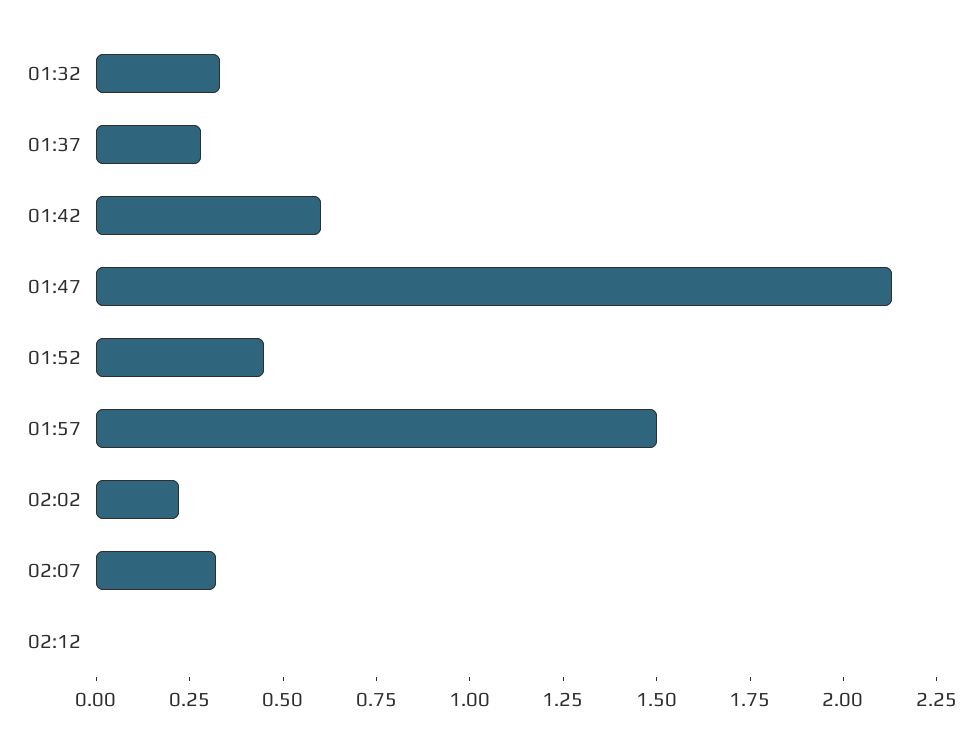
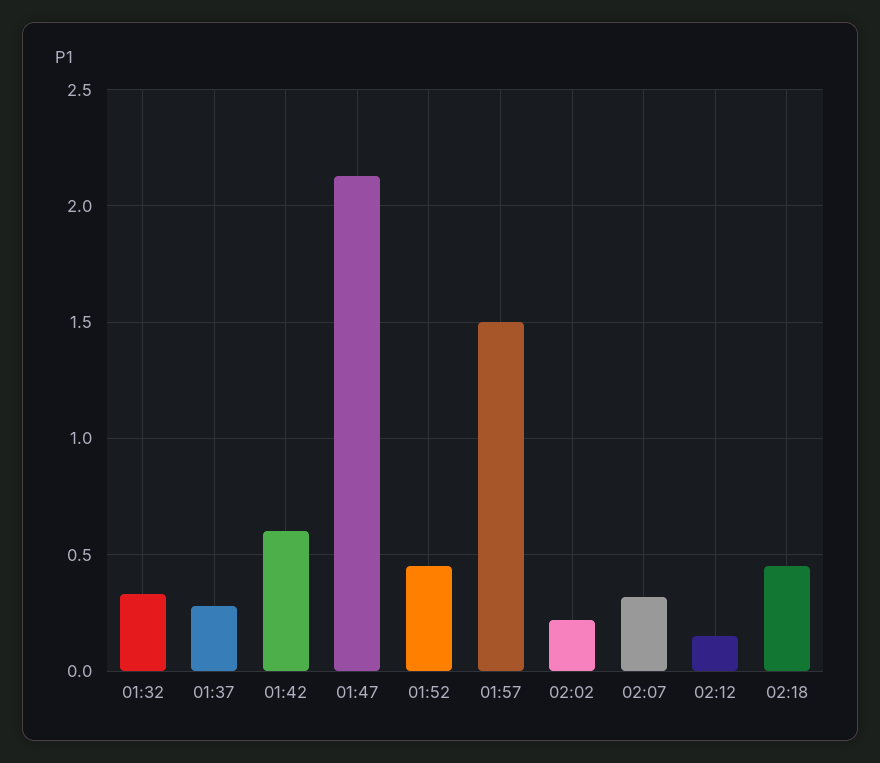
02:12: 0 -> 0.15
02:18: none -> 0.45

